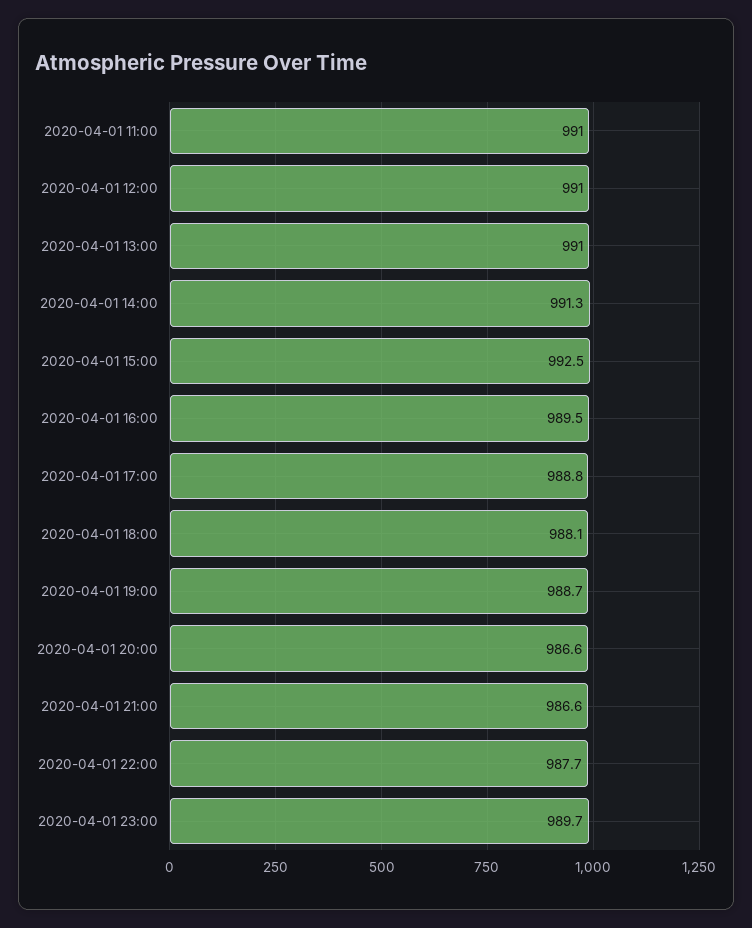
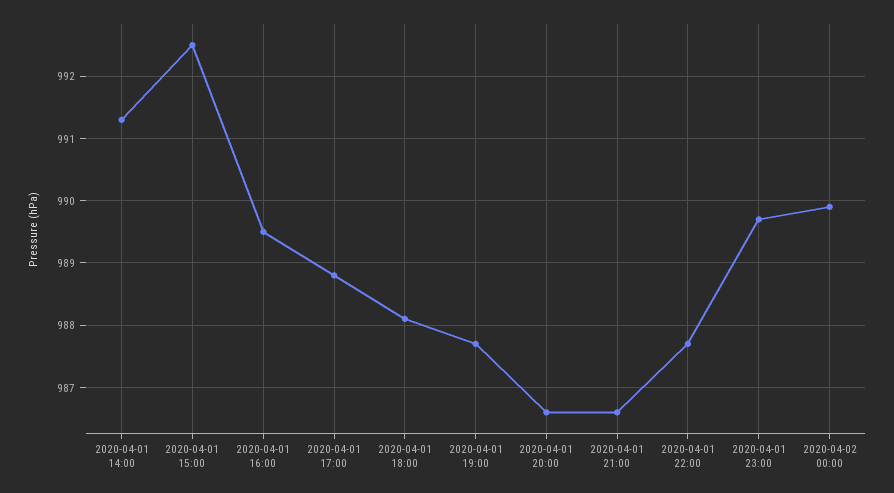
2020-04-01 11:00: 991 -> none
2020-04-01 12:00: 991 -> none
2020-04-01 13:00: 991 -> none
2020-04-01 19:00: 988.7 -> 987.7
2020-04-02 00:00: none -> 989.9

